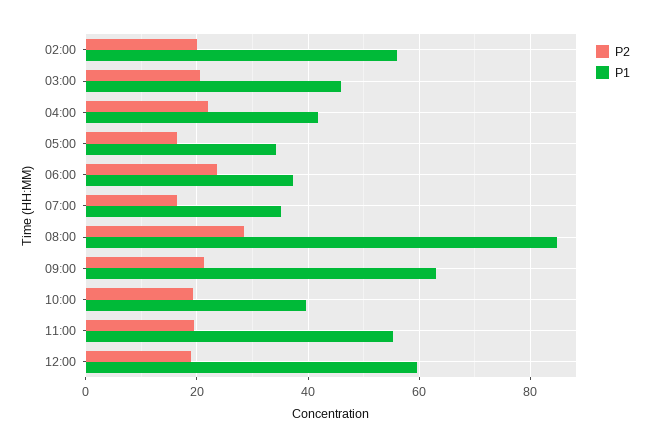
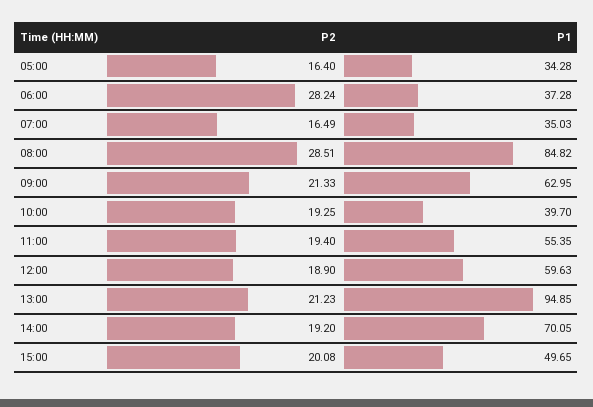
P2, 02:00: 20 -> none
P1, 02:00: 56 -> none
P2, 03:00: 20 -> none
P1, 03:00: 46 -> none
P2, 04:00: 22 -> none
P1, 04:00: 42 -> none
P2, 06:00: 24 -> 28.24
P2, 13:00: none -> 21.23
P1, 13:00: none -> 94.85
P2, 14:00: none -> 19.2
P1, 14:00: none -> 70.05
P2, 15:00: none -> 20.08
P1, 15:00: none -> 49.65

